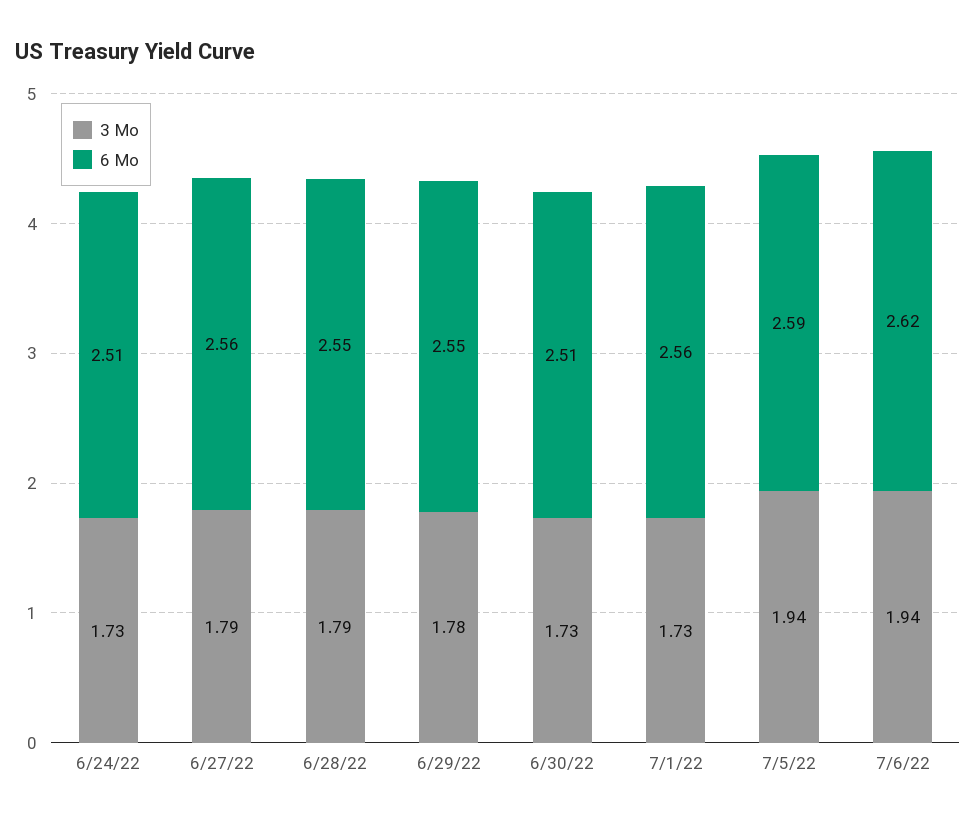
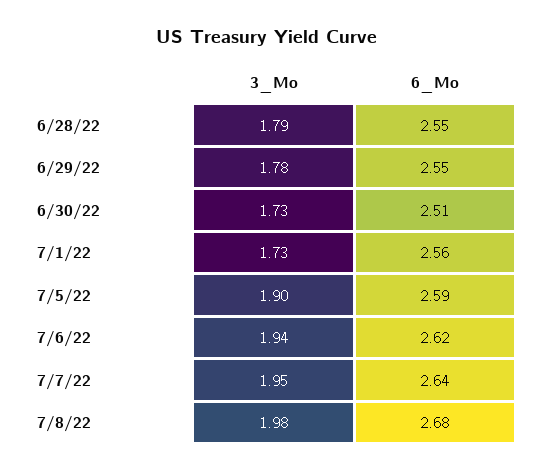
3 Mo, 6/24/22: 1.73 -> none
6 Mo, 6/24/22: 2.51 -> none
3 Mo, 6/27/22: 1.79 -> none
6 Mo, 6/27/22: 2.56 -> none
3 Mo, 7/5/22: 1.94 -> 1.9
3 Mo, 7/7/22: none -> 1.95
6 Mo, 7/7/22: none -> 2.64
3 Mo, 7/8/22: none -> 1.98
6 Mo, 7/8/22: none -> 2.68

